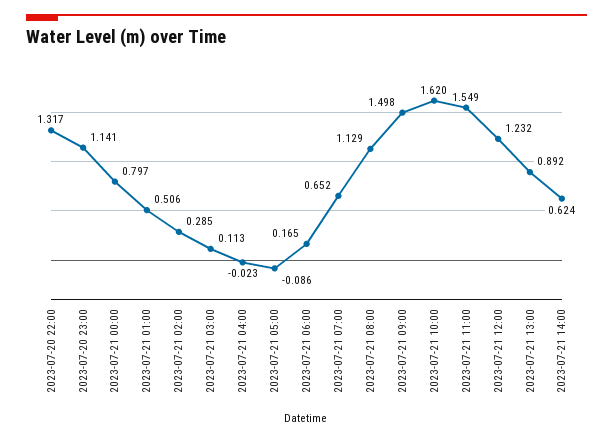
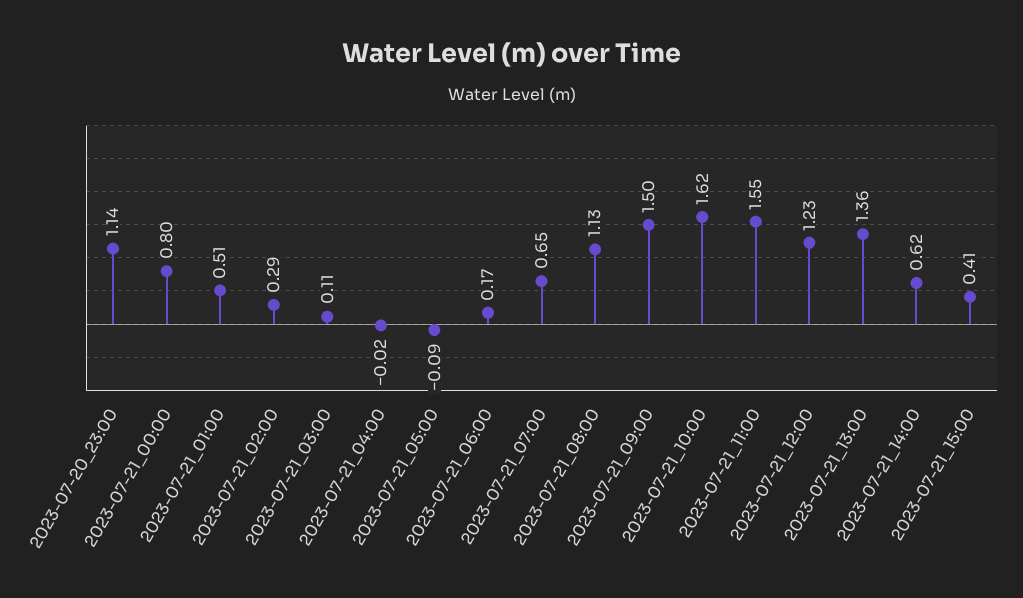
2023-07-20 22:00: 1.317 -> none
2023-07-21 13:00: 0.892 -> 1.36
2023-07-21_15:00: none -> 0.41

